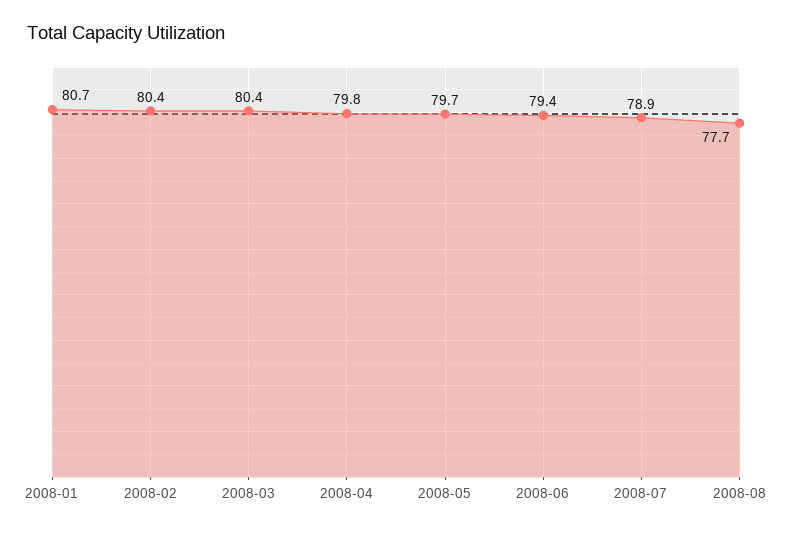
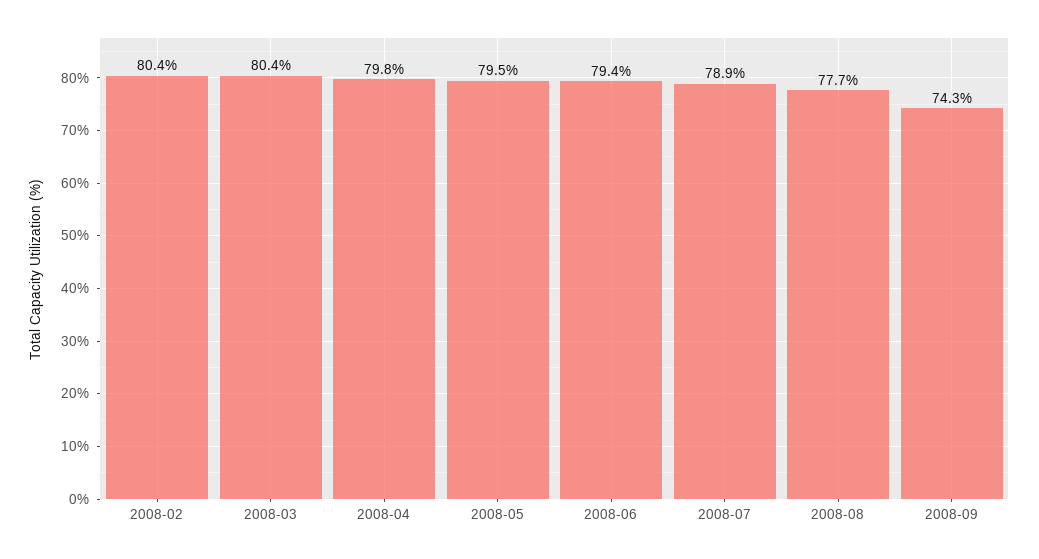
2008-01: 80.7 -> none
2008-05: 79.7 -> 79.5
2008-09: none -> 74.3

